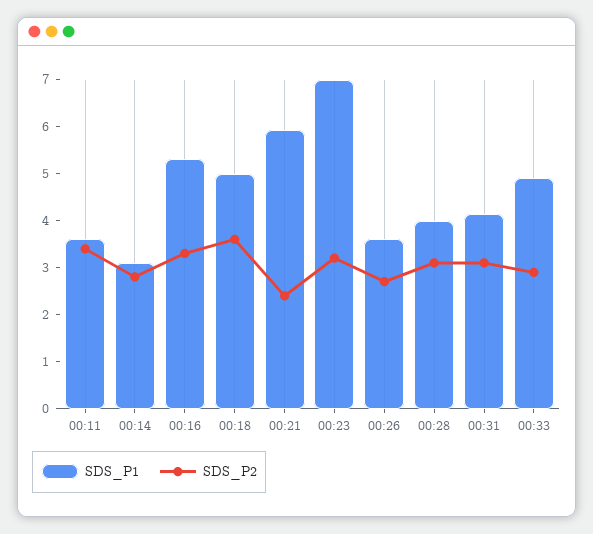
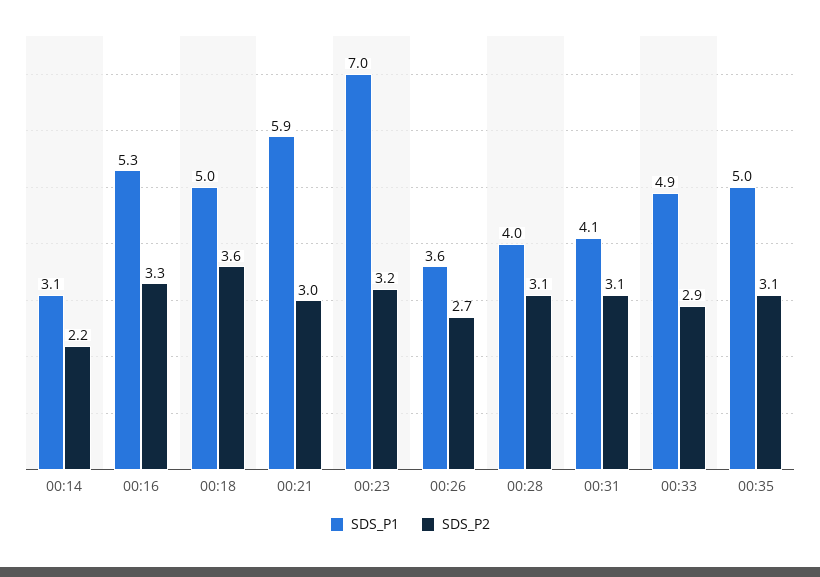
SDS_P1, 00:11: 3.6 -> none
SDS_P2, 00:11: 3.4 -> none
SDS_P2, 00:14: 2.8 -> 2.2
SDS_P2, 00:21: 2.4 -> 3
SDS_P1, 00:35: none -> 5
SDS_P2, 00:35: none -> 3.1

